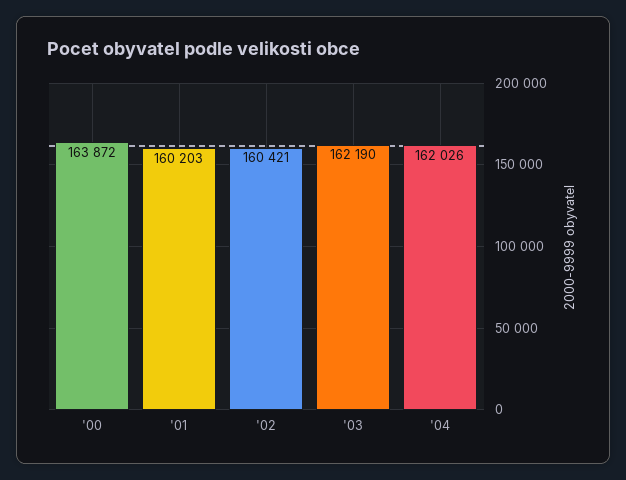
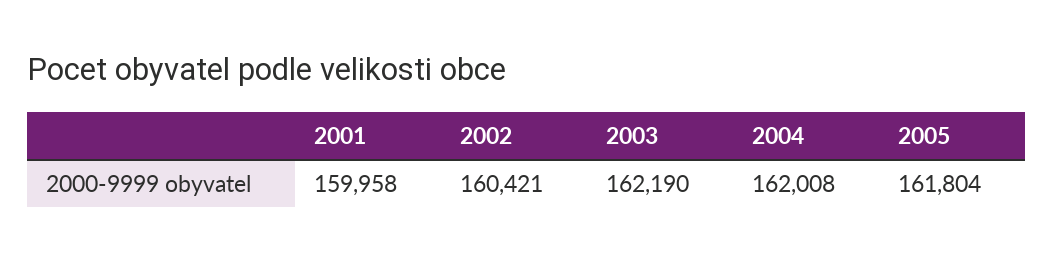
'00: 163872 -> none
'01: 160203 -> 159958
'04: 162026 -> 162008
2005: none -> 161804

